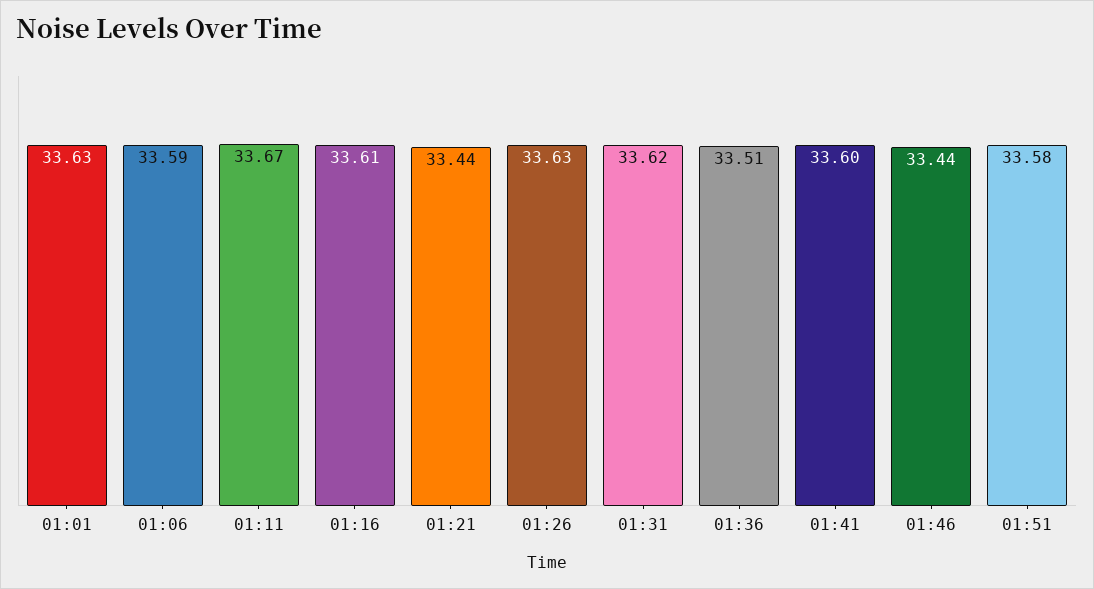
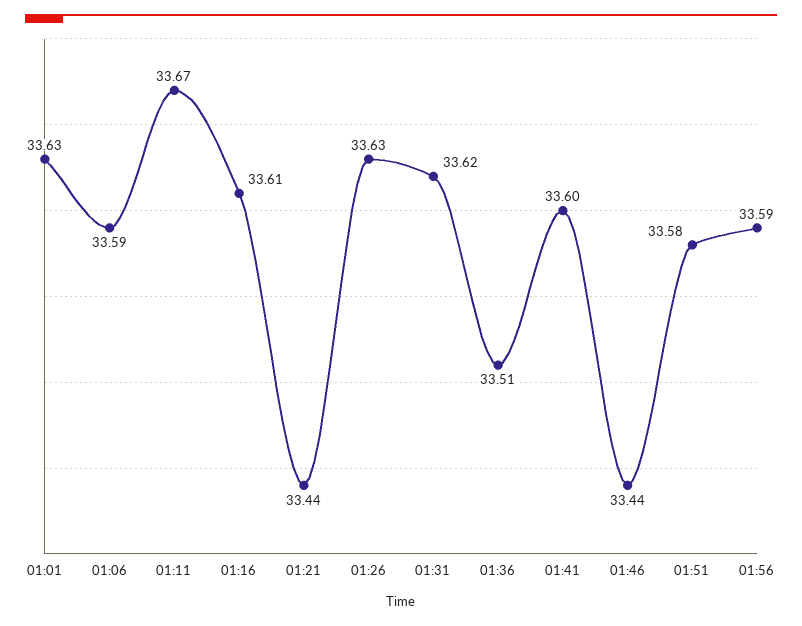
01:56: none -> 33.59

